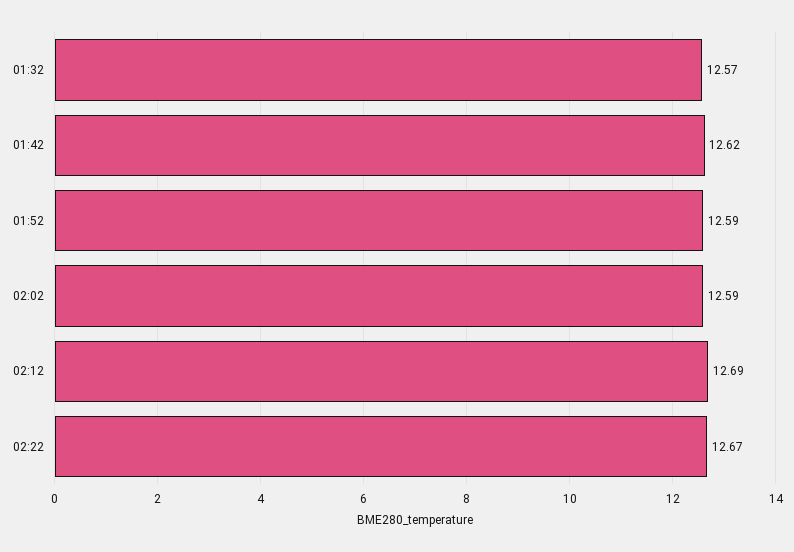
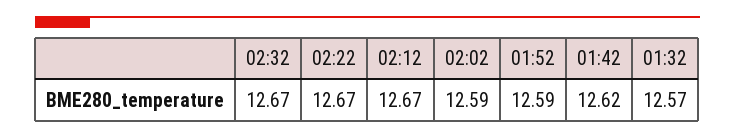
02:12: 12.69 -> 12.67
02:32: none -> 12.67

